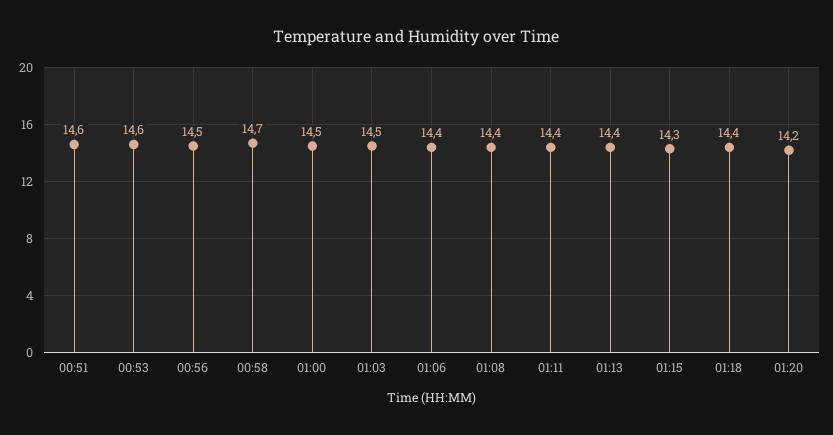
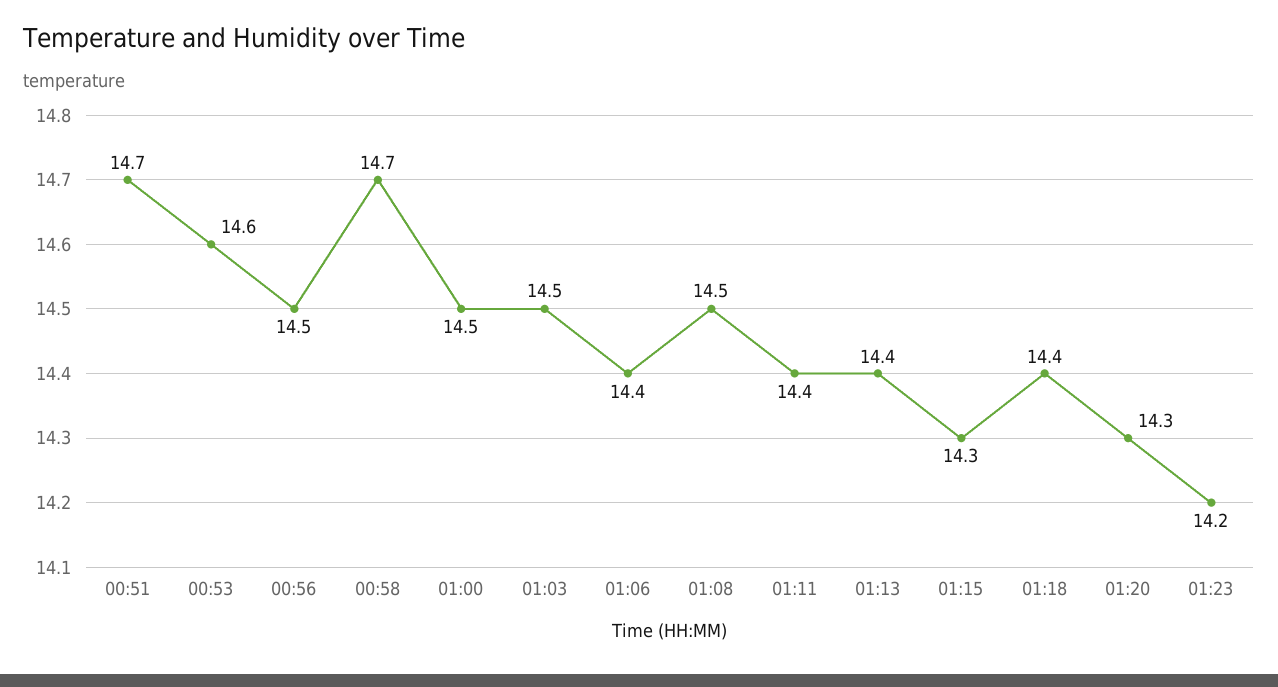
00:51: 14.6 -> 14.7
01:08: 14.4 -> 14.5
01:20: 14.2 -> 14.3
01:23: none -> 14.2

